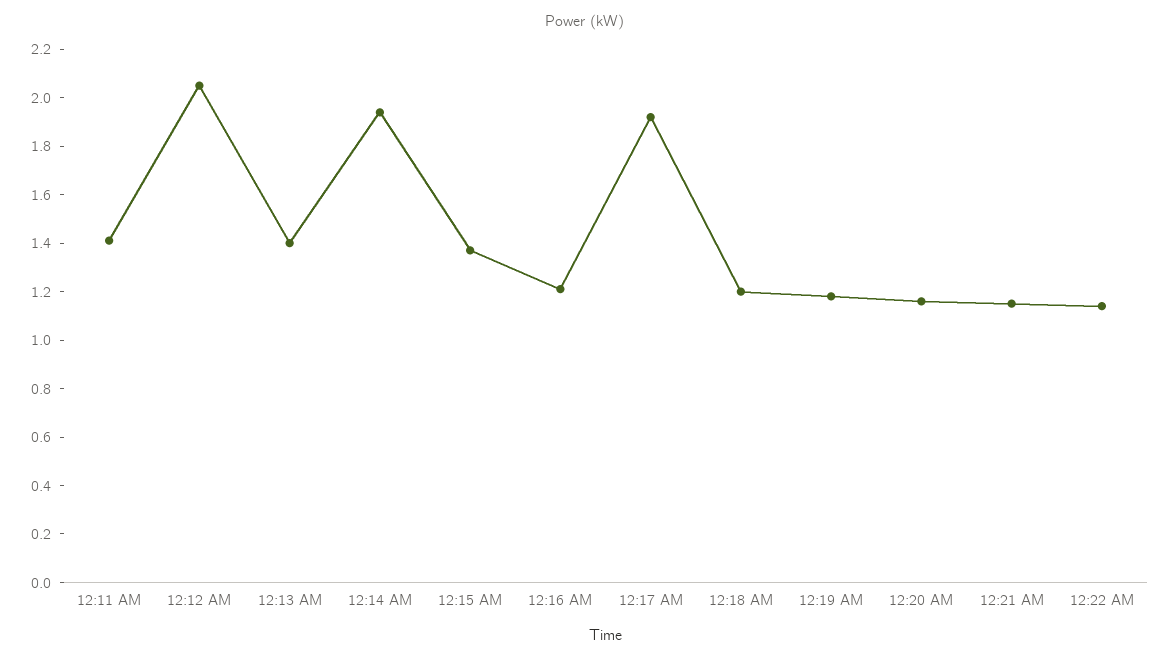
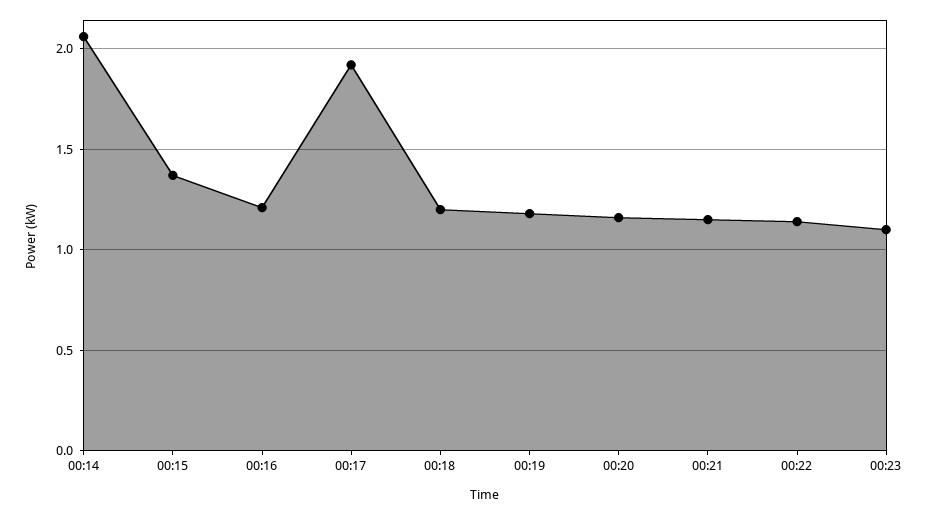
12:11 AM: 1.4 -> none
12:12 AM: 2.05 -> none
12:13 AM: 1.4 -> none
12:14 AM: 1.95 -> 2.05
00:23: none -> 1.1

